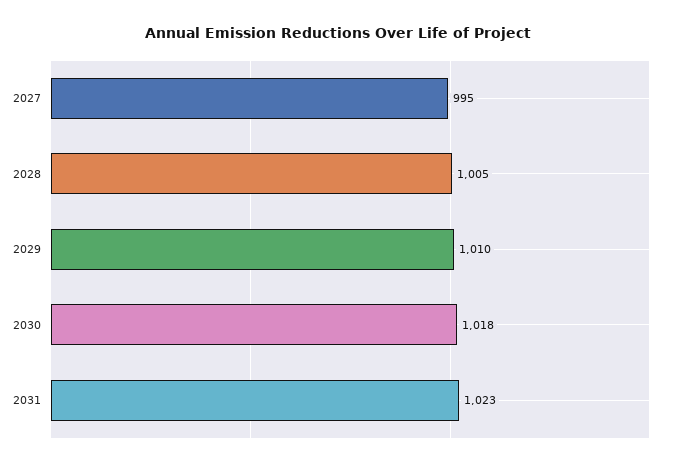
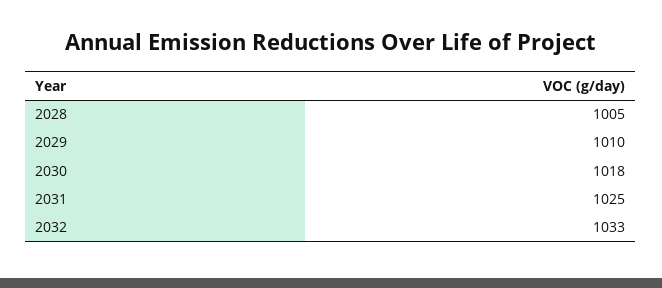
2027: 995 -> none
2031: 1023 -> 1025
2032: none -> 1033

